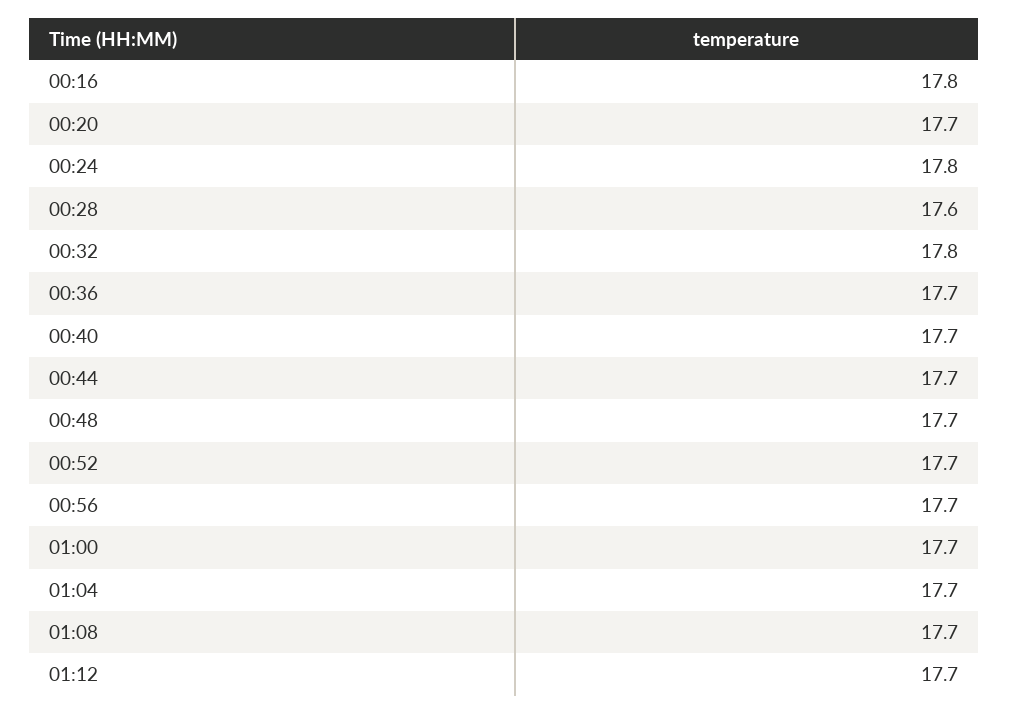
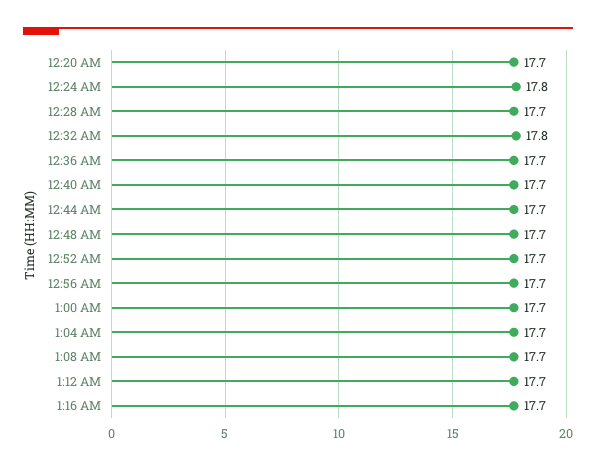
00:16: 17.8 -> none
00:28: 17.6 -> 17.7
1:16 AM: none -> 17.7

